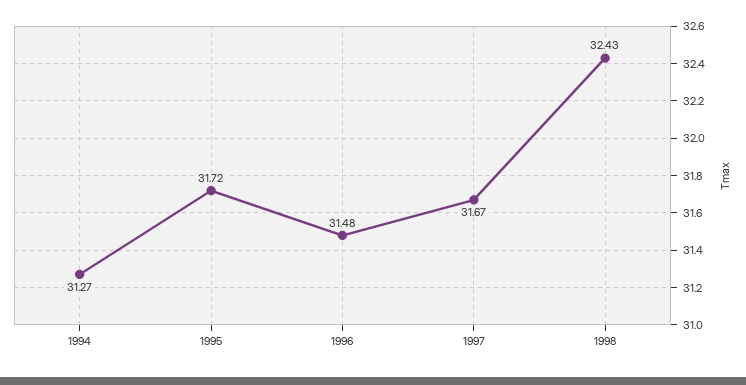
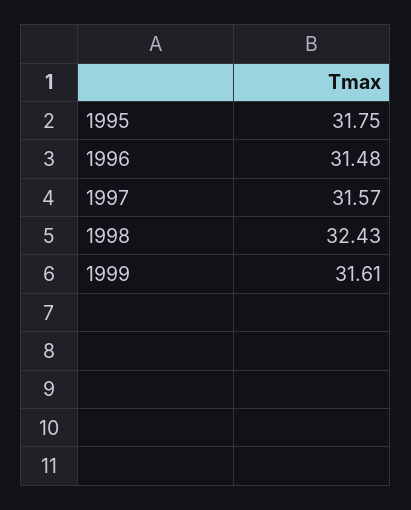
1994: 31.27 -> none
1995: 31.72 -> 31.75
1997: 31.67 -> 31.57
1999: none -> 31.61

